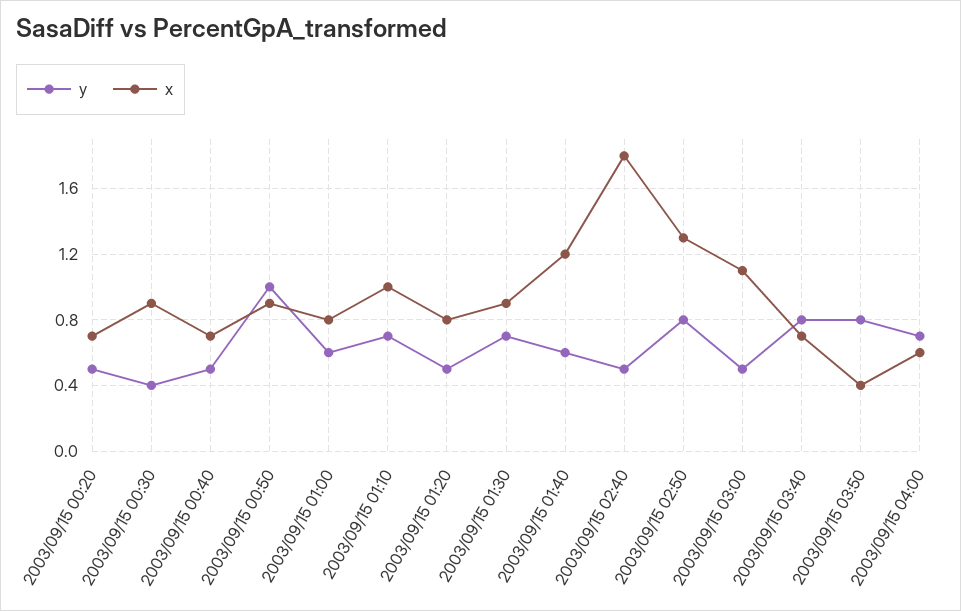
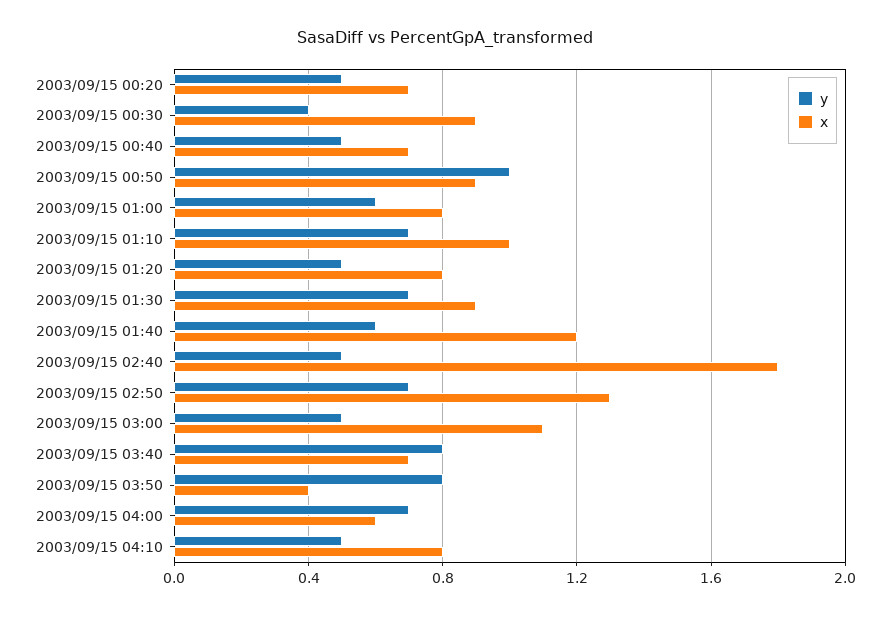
y, 2003/09/15 02:50: 0.8 -> 0.7
y, 2003/09/15 04:10: none -> 0.5
x, 2003/09/15 04:10: none -> 0.8

